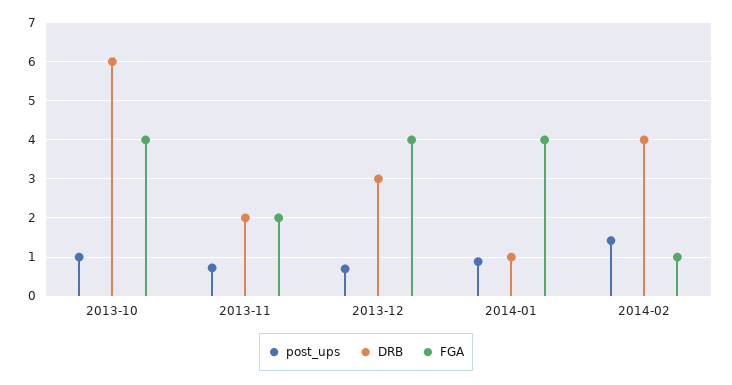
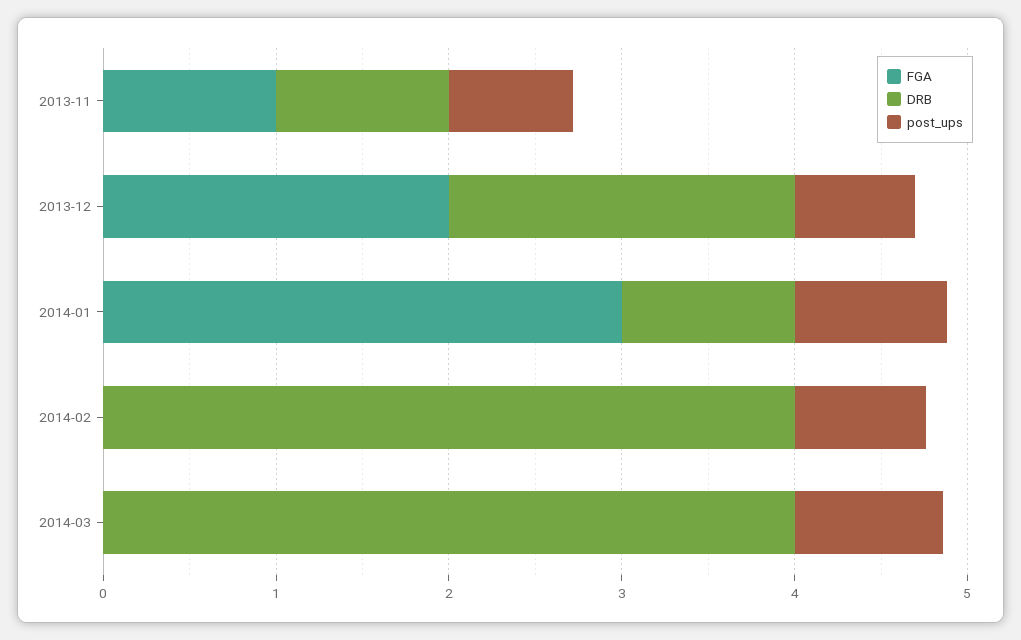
post_ups, 2013-10: 1 -> none
DRB, 2013-10: 6 -> none
FGA, 2013-10: 4 -> none
DRB, 2013-11: 2 -> 1
FGA, 2013-11: 2 -> 1
DRB, 2013-12: 3 -> 2
FGA, 2013-12: 4 -> 2
FGA, 2014-01: 4 -> 3
post_ups, 2014-02: 1.4 -> 0.8
FGA, 2014-02: 1 -> 0
FGA, 2014-03: none -> 0
DRB, 2014-03: none -> 4
post_ups, 2014-03: none -> 0.8

